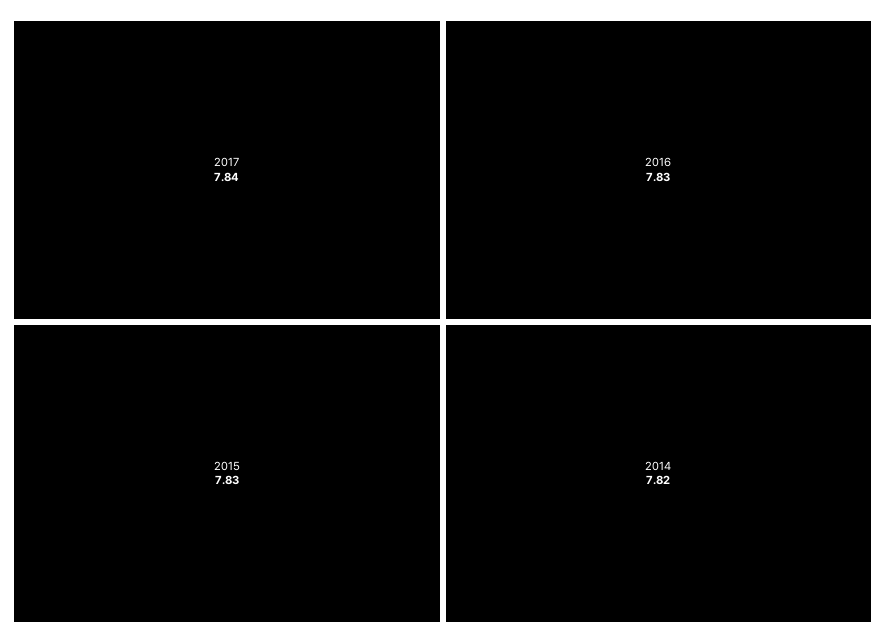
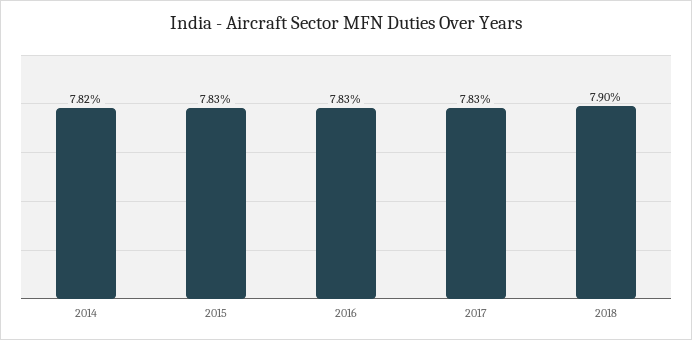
2017: 7.84 -> 7.83
2018: none -> 7.9

